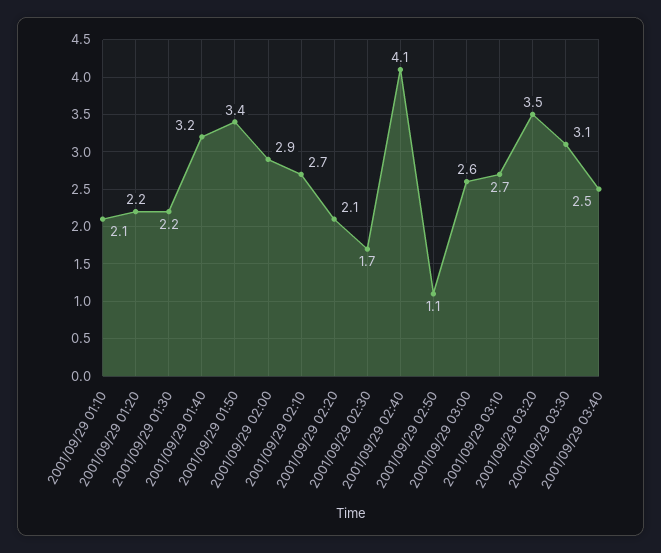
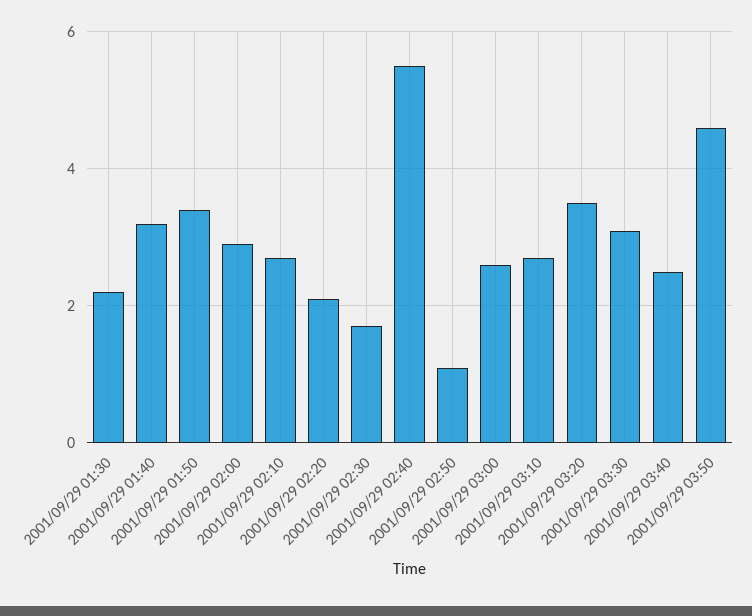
2001/09/29 01:10: 2.1 -> none
2001/09/29 01:20: 2.2 -> none
2001/09/29 02:40: 4.1 -> 5.5
2001/09/29 03:50: none -> 4.5

